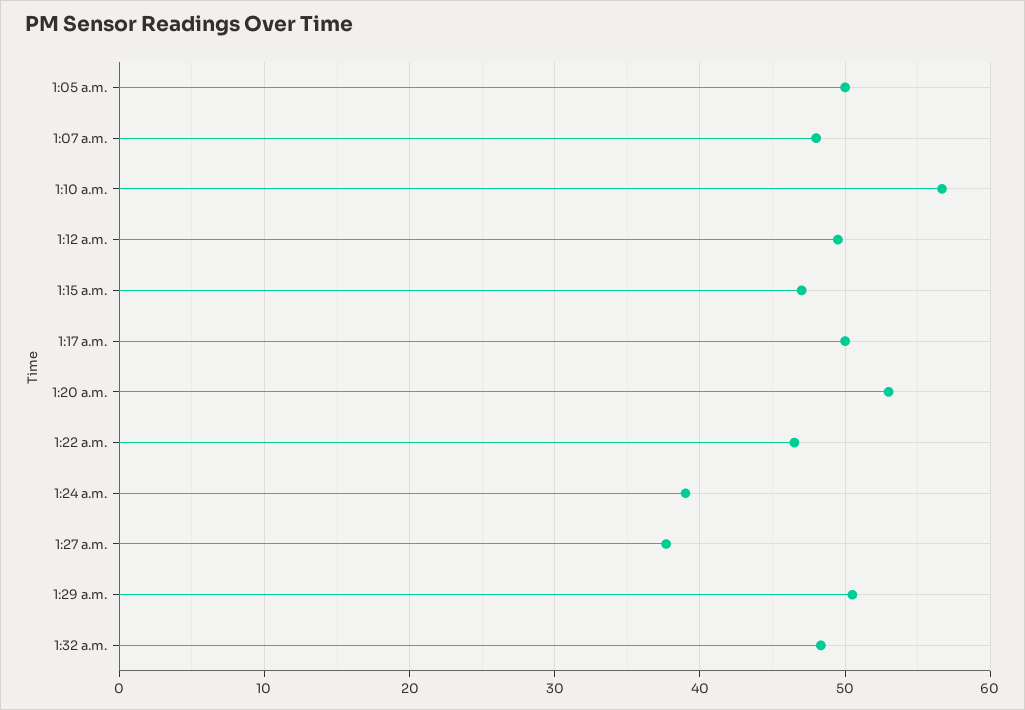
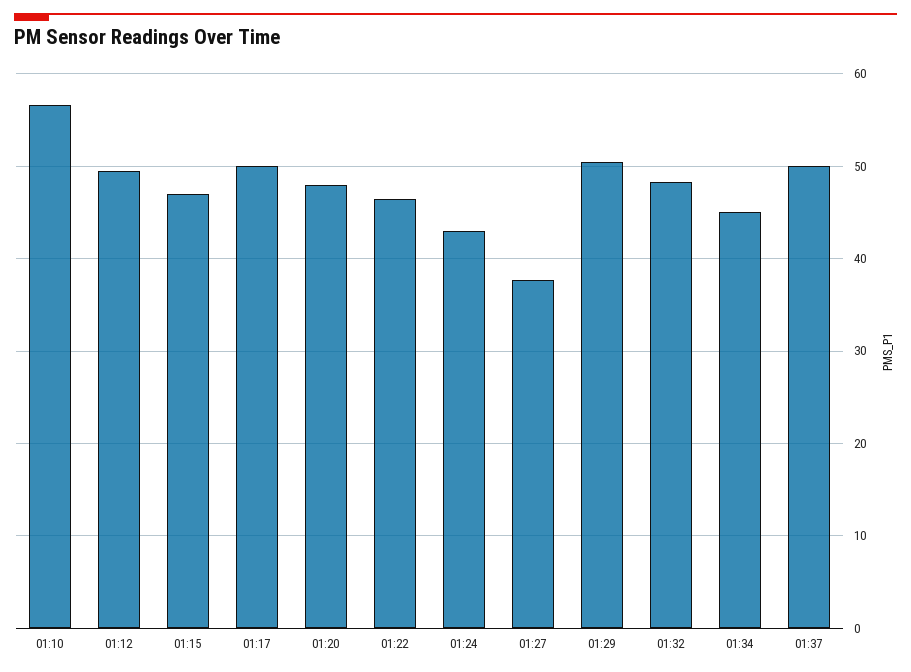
1:05 a.m.: 50 -> none
1:07 a.m.: 48 -> none
1:20 a.m.: 53 -> 48
1:24 a.m.: 39 -> 43
01:34: none -> 45
01:37: none -> 50

